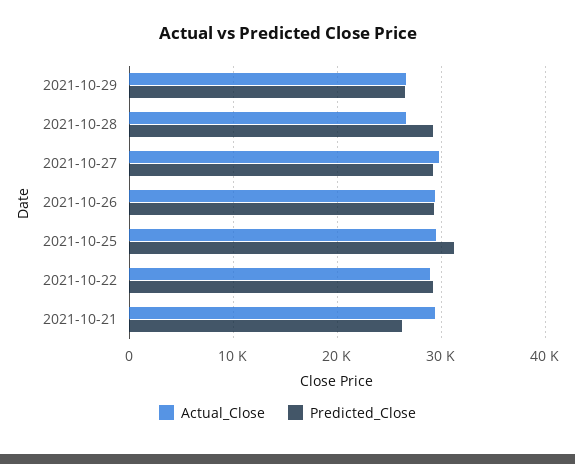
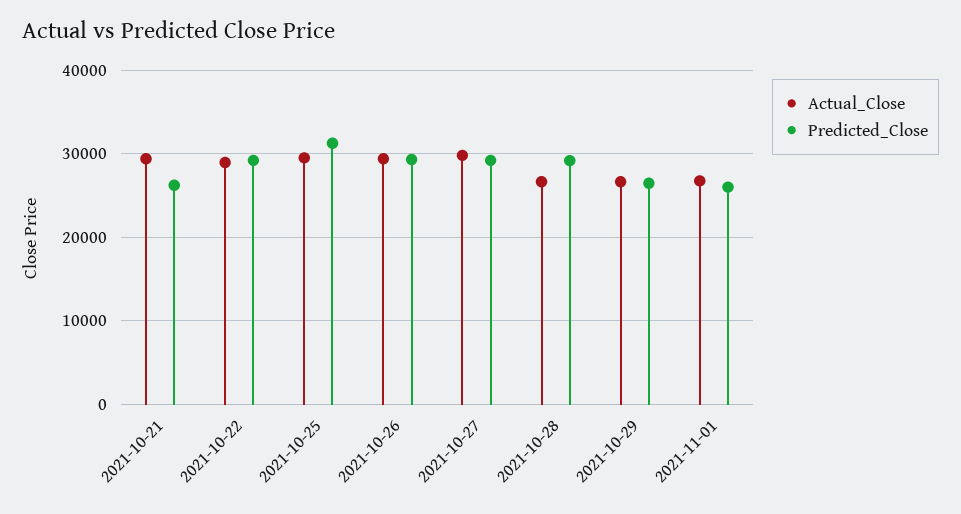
Actual_Close, 2021-11-01: none -> 27000
Predicted_Close, 2021-11-01: none -> 26000

